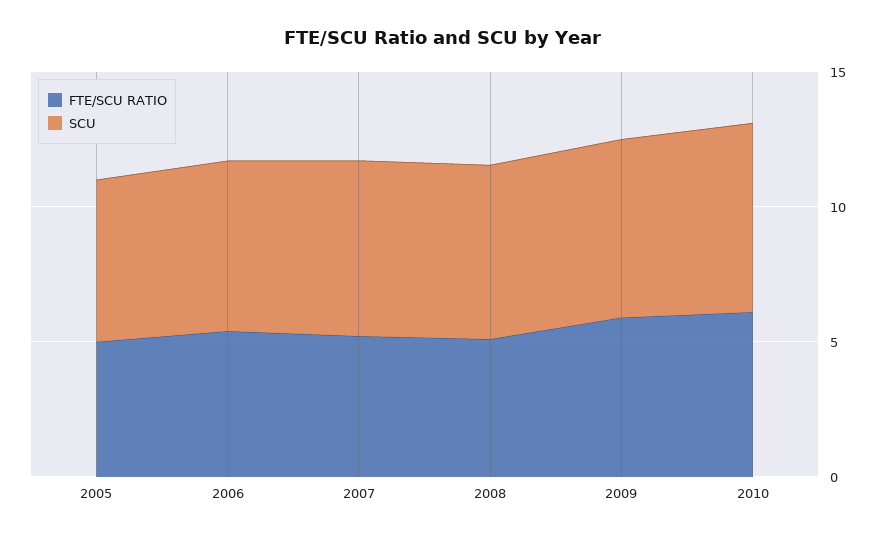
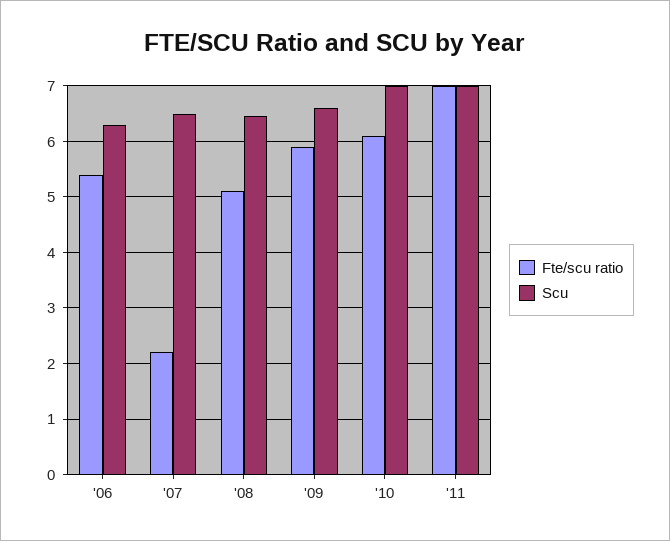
FTE/SCU RATIO, 2005: 5 -> none
SCU, 2005: 6 -> none
FTE/SCU RATIO, 2007: 5 -> 2.2
FTE/SCU RATIO, '11: none -> 7
SCU, '11: none -> 7

